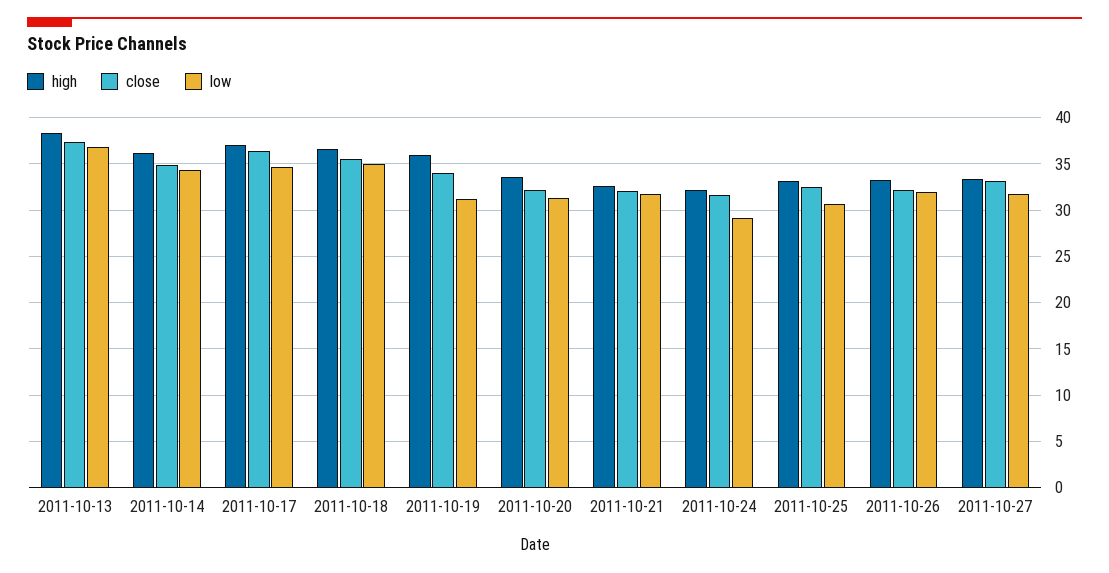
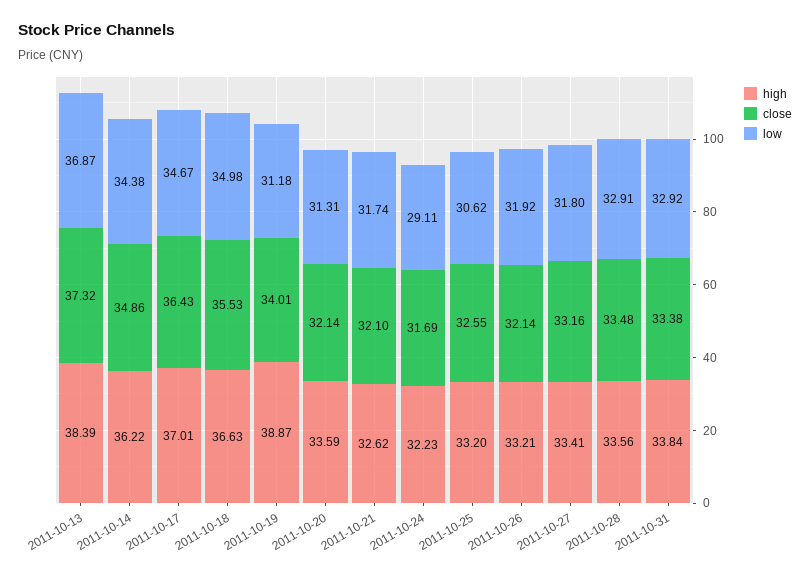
high, 2011-10-19: 36 -> 38.87
high, 2011-10-28: none -> 33.56
close, 2011-10-28: none -> 33.48
low, 2011-10-28: none -> 32.91
high, 2011-10-31: none -> 33.84
close, 2011-10-31: none -> 33.38
low, 2011-10-31: none -> 32.92

